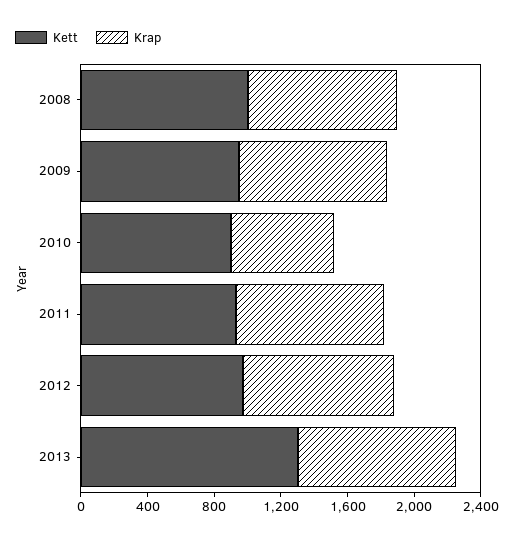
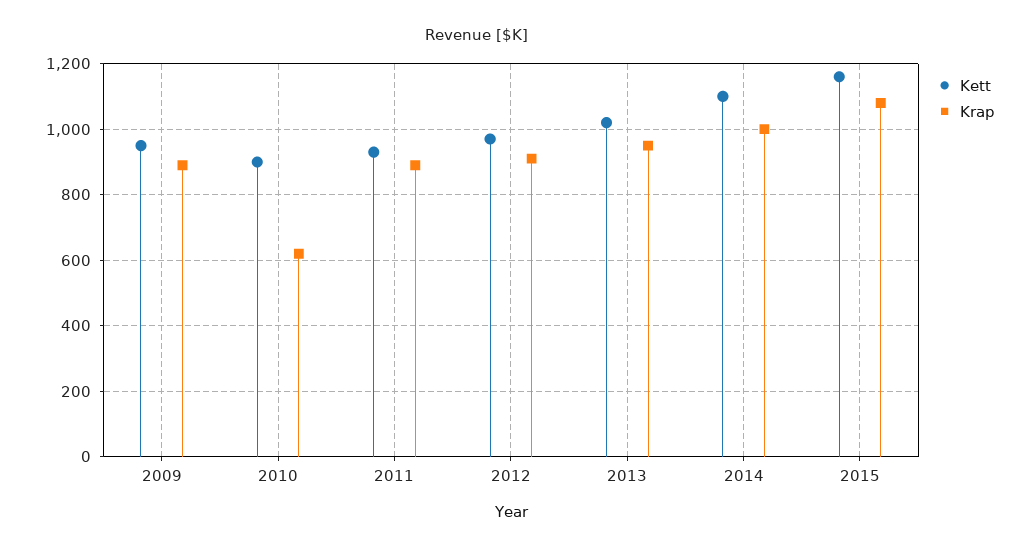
Kett, 2008: 1000 -> none
Krap, 2008: 900 -> none
Kett, 2013: 1300 -> 1020
Kett, 2014: none -> 1100
Krap, 2014: none -> 1000
Kett, 2015: none -> 1160
Krap, 2015: none -> 1080

